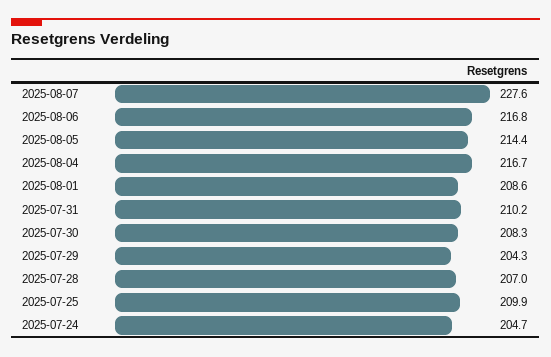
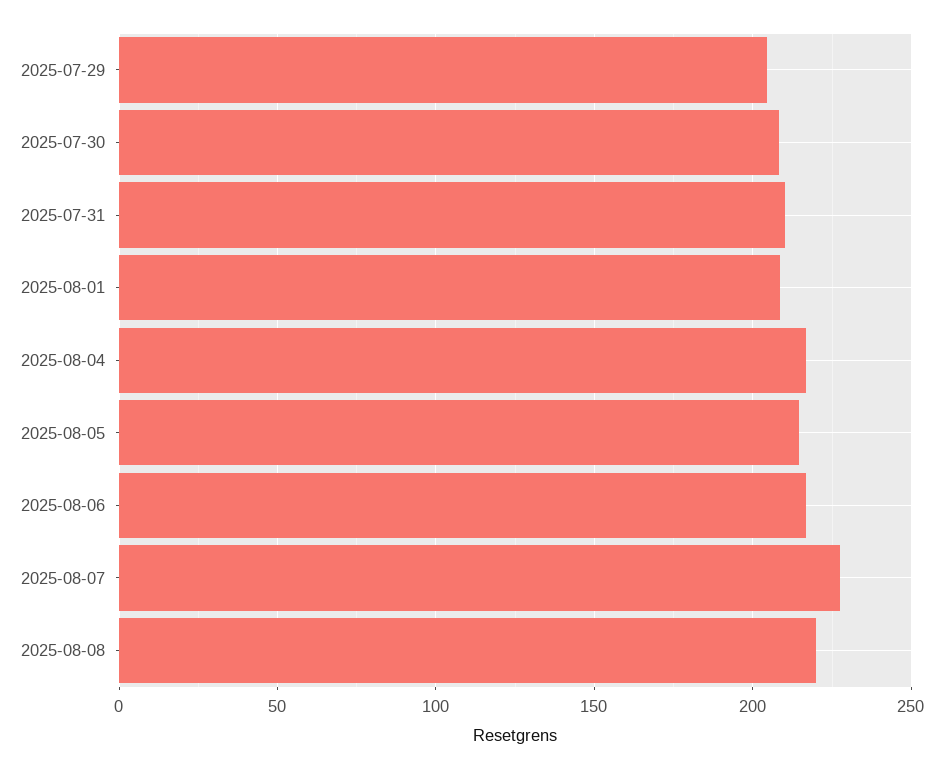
2025-07-28: 207 -> none
2025-07-25: 209.9 -> none
2025-07-24: 204.7 -> none
2025-08-08: none -> 220

